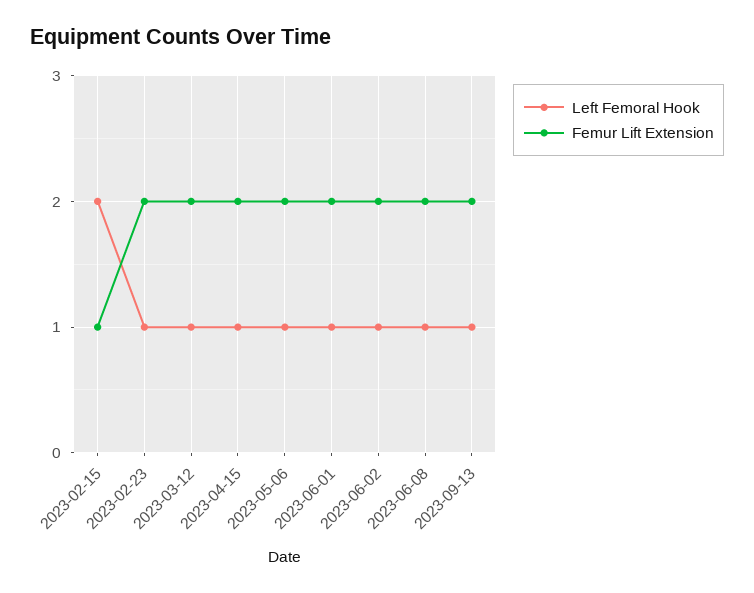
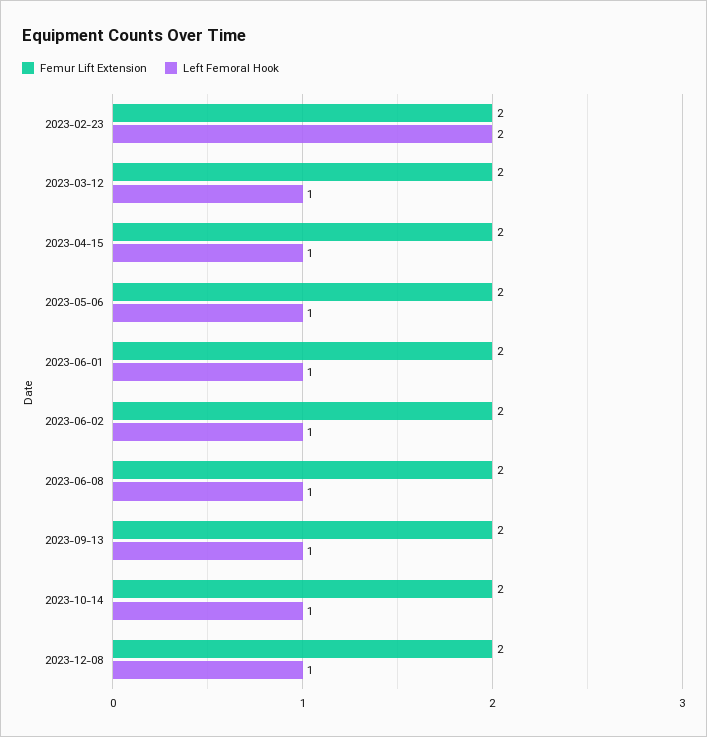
Left Femoral Hook, 2023-02-15: 2 -> none
Femur Lift Extension, 2023-02-15: 1 -> none
Left Femoral Hook, 2023-02-23: 1 -> 2
Femur Lift Extension, 2023-10-14: none -> 2
Left Femoral Hook, 2023-10-14: none -> 1
Femur Lift Extension, 2023-12-08: none -> 2
Left Femoral Hook, 2023-12-08: none -> 1

